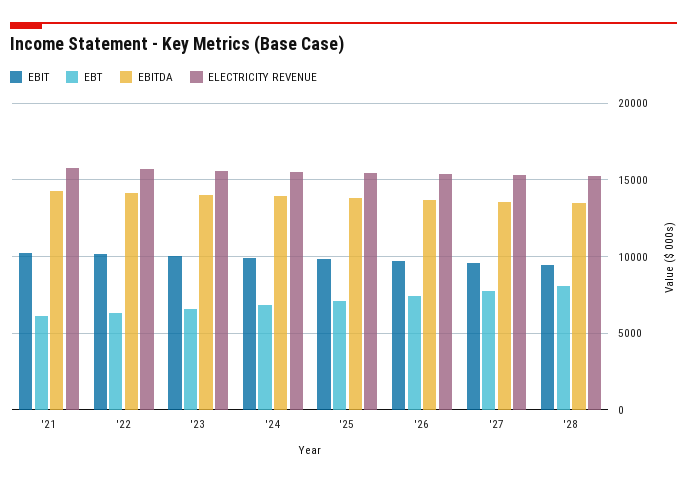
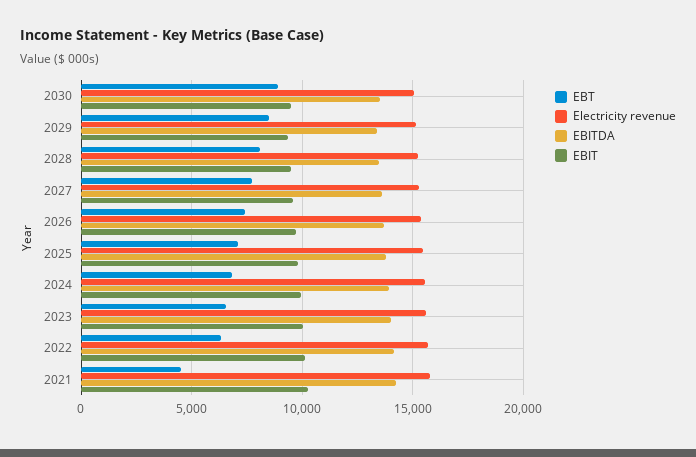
EBT, '21: 6000 -> 4500
EBT, 2030: none -> 9000
ELECTRICITY REVENUE, 2030: none -> 15000
EBITDA, 2030: none -> 13500
EBIT, 2030: none -> 9500
EBT, 2029: none -> 8500
ELECTRICITY REVENUE, 2029: none -> 15000
EBITDA, 2029: none -> 13500
EBIT, 2029: none -> 9500

